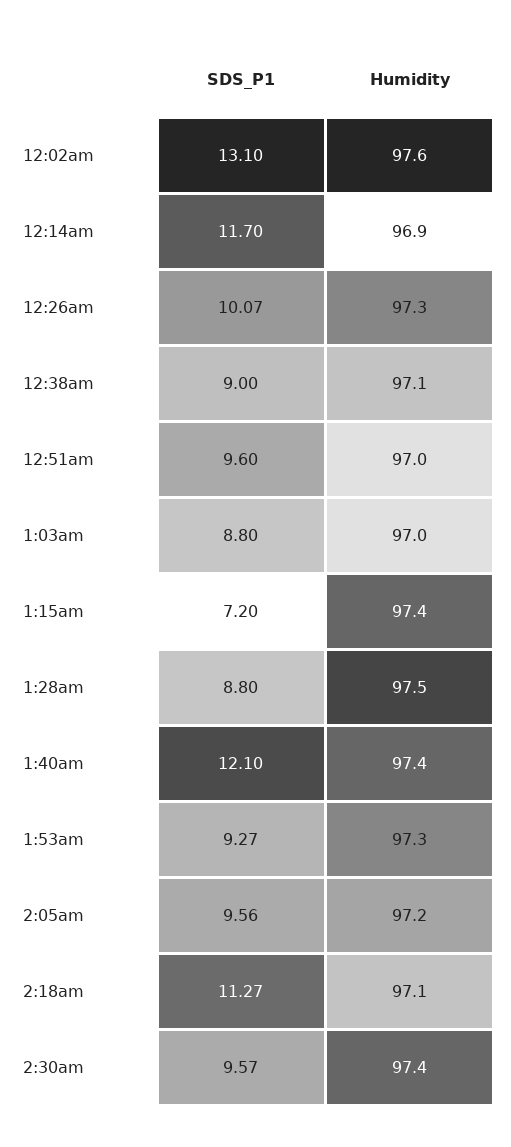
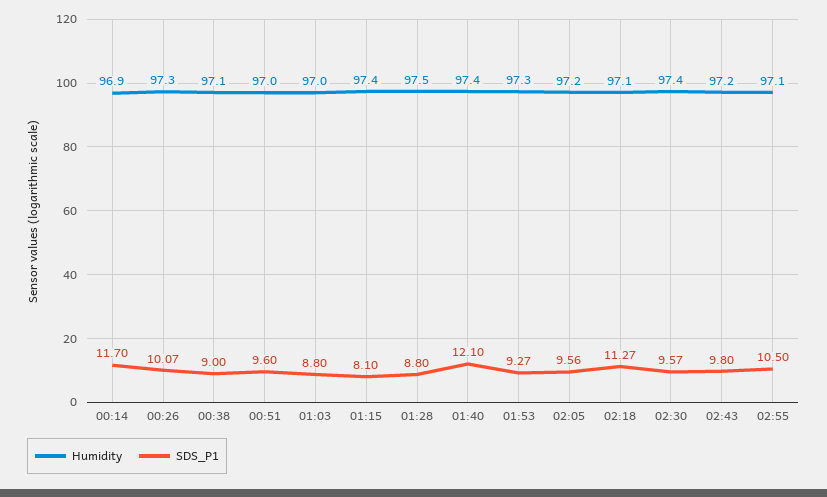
SDS_P1, 12:02am: 13.1 -> none
Humidity, 12:02am: 97.6 -> none
SDS_P1, 1:15am: 7.2 -> 8.1
Humidity, 02:43: none -> 97.2
SDS_P1, 02:43: none -> 9.8
Humidity, 02:55: none -> 97.1
SDS_P1, 02:55: none -> 10.5

